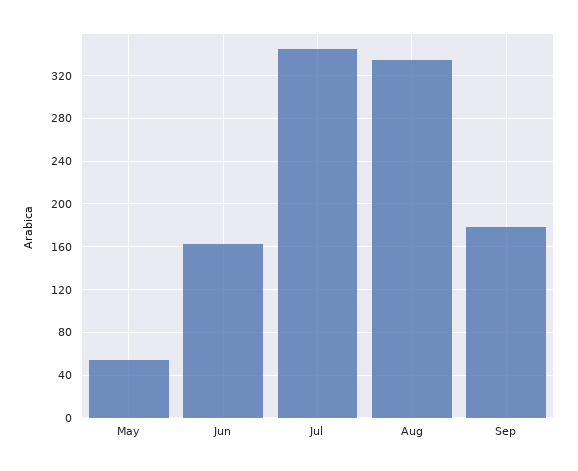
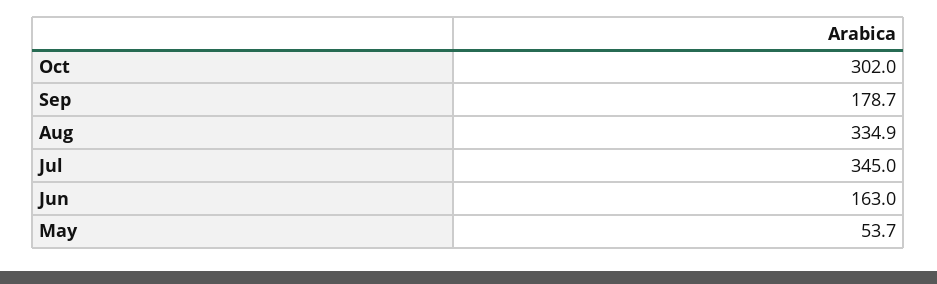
Oct: none -> 302

